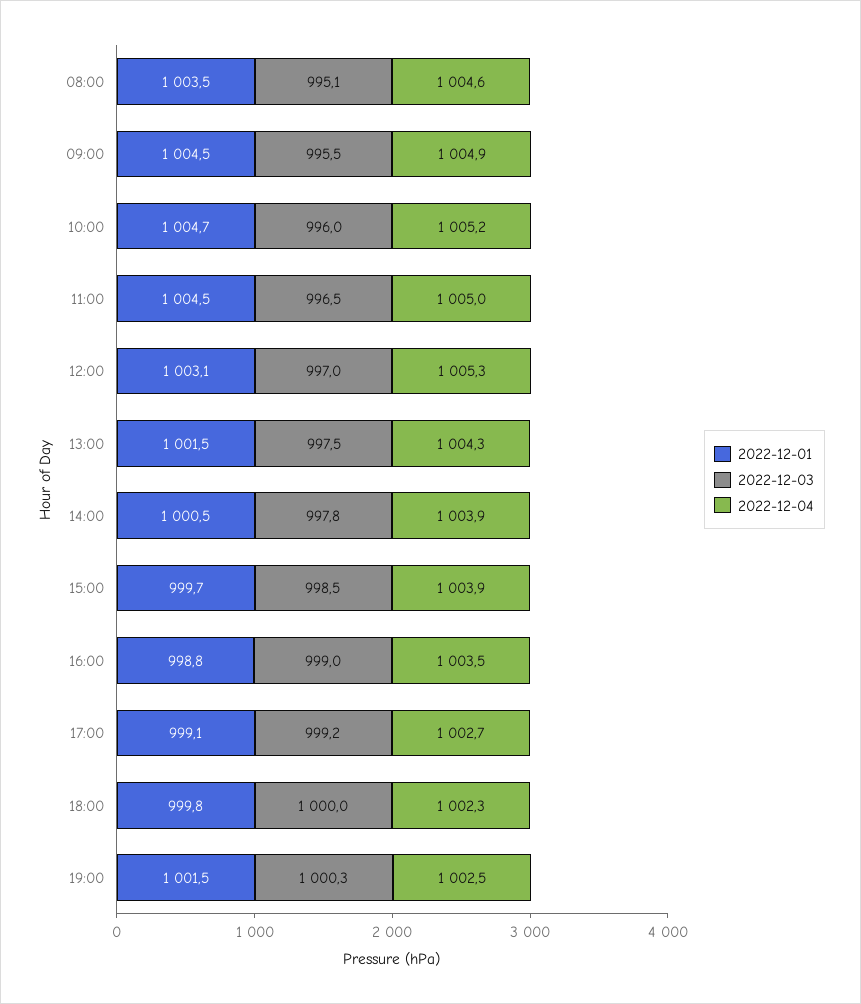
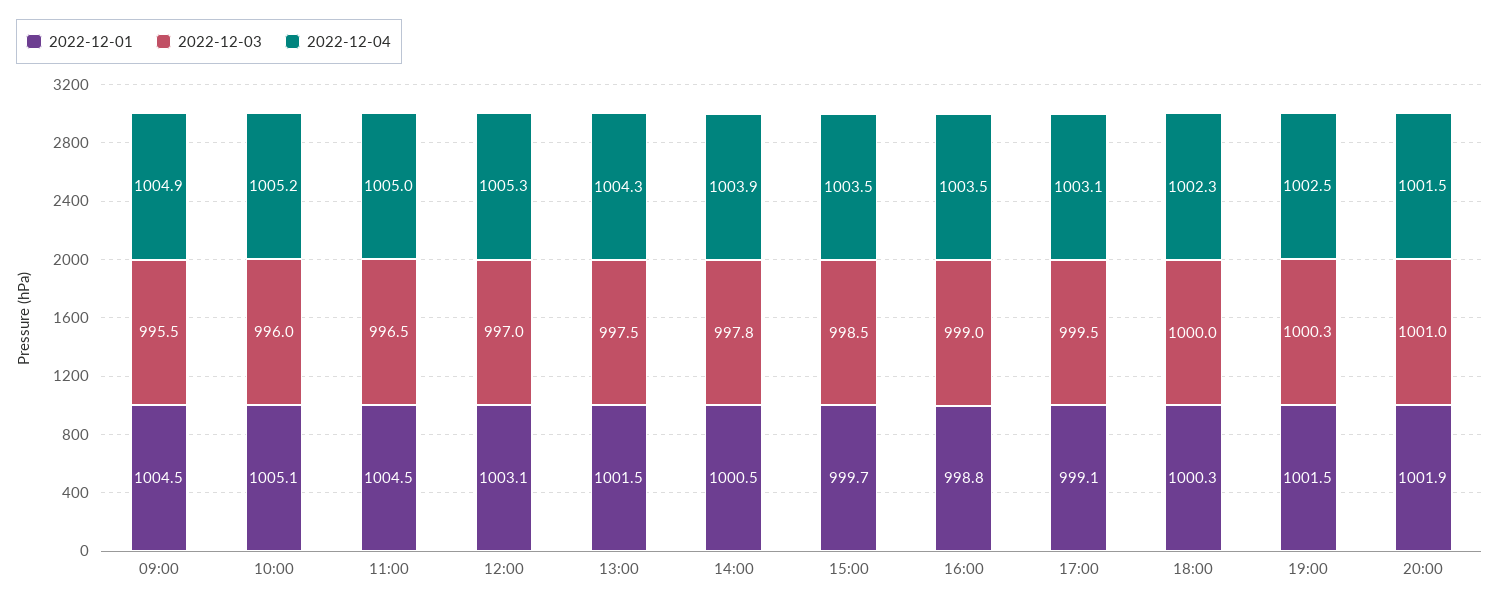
2022-12-01, 08:00: 1003.5 -> none
2022-12-03, 08:00: 995.1 -> none
2022-12-04, 08:00: 1004.6 -> none
2022-12-01, 10:00: 1004.7 -> 1005.1
2022-12-04, 15:00: 1003.9 -> 1003.5
2022-12-03, 17:00: 999.2 -> 999.5
2022-12-04, 17:00: 1002.7 -> 1003.1
2022-12-01, 18:00: 999.8 -> 1000.3
2022-12-01, 20:00: none -> 1001.9
2022-12-03, 20:00: none -> 1001
2022-12-04, 20:00: none -> 1001.5

